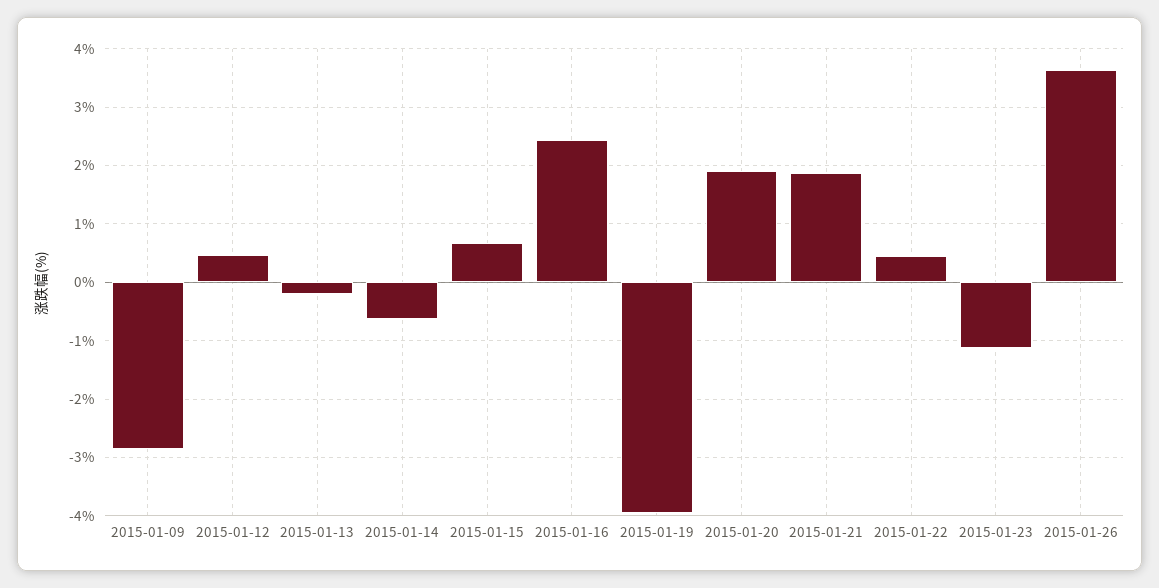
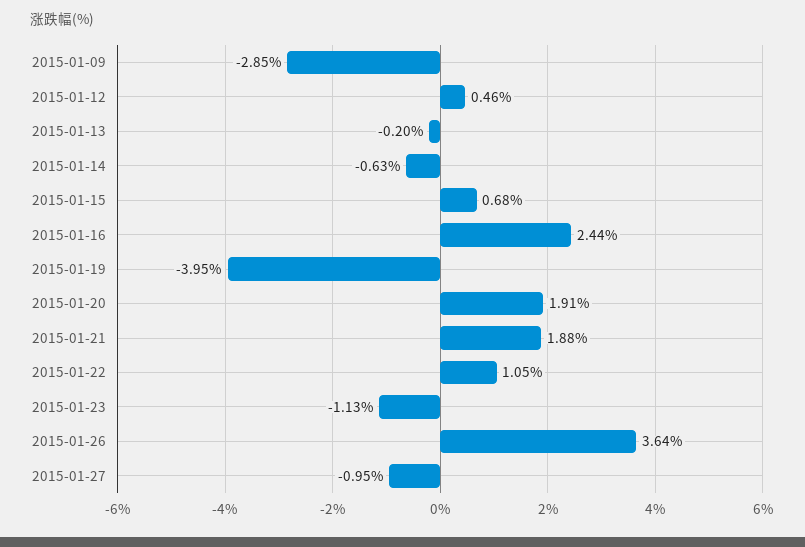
2015-01-22: 0.4 -> 1.05
2015-01-27: none -> -0.95

